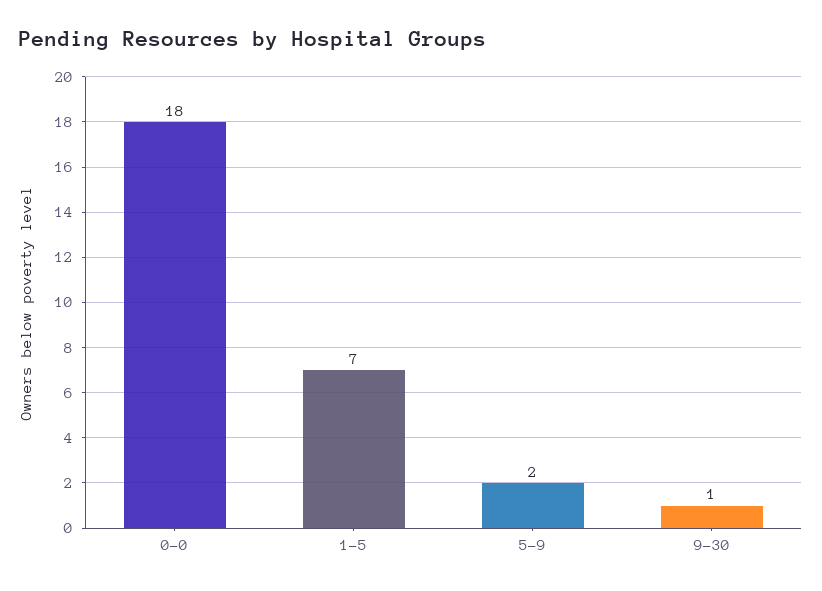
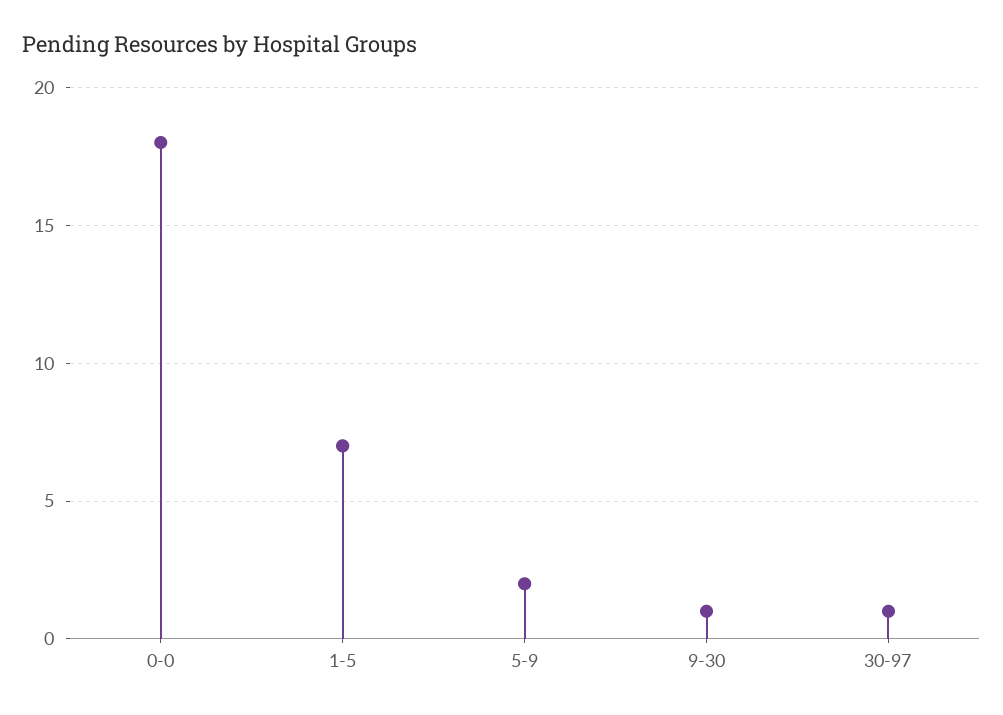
30-97: none -> 1

